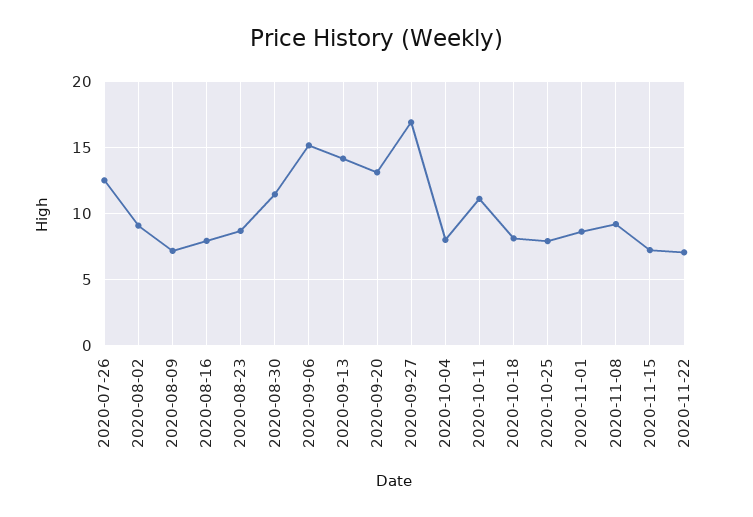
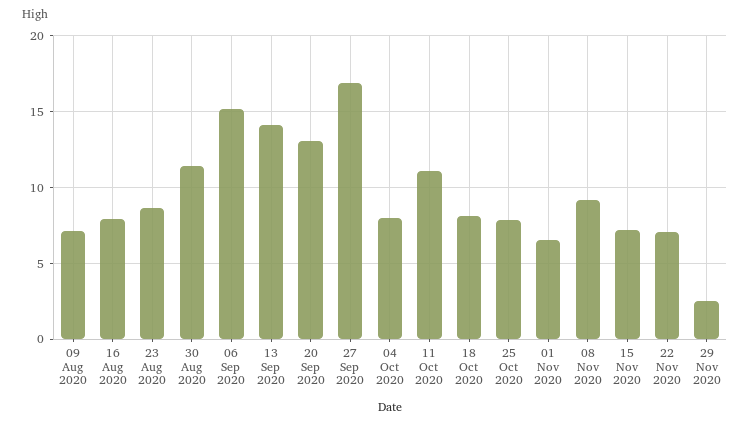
2020-07-26: 12.5 -> none
2020-08-02: 9 -> none
2020-11-01: 8.5 -> 6.5
29 Nov 2020: none -> 2.5

